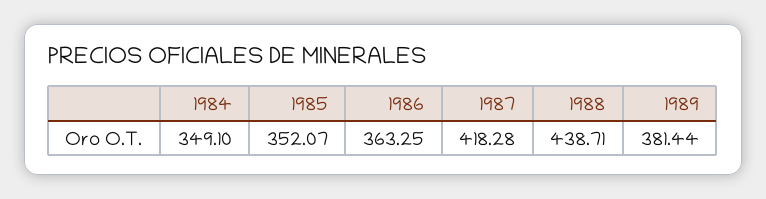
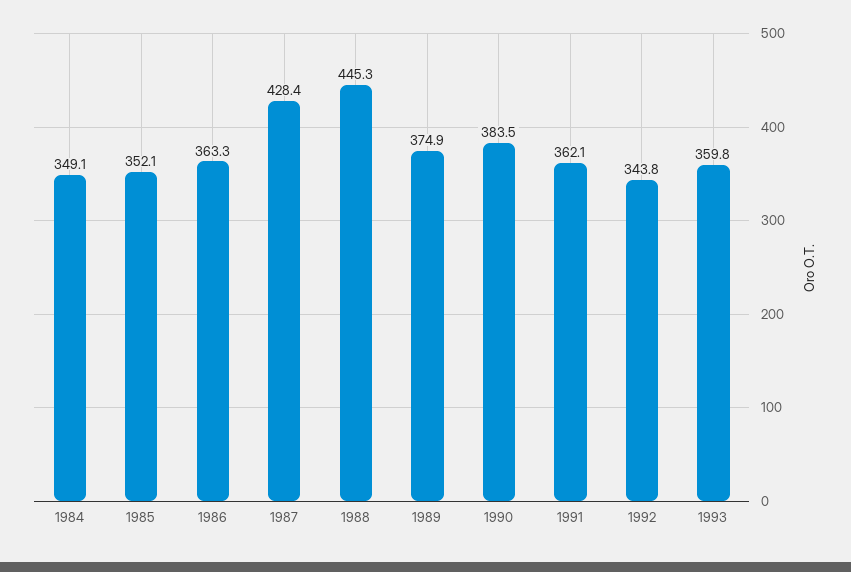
1987: 418.28 -> 428.4
1988: 438.71 -> 445.3
1989: 381.44 -> 374.9
1990: none -> 383.5
1991: none -> 362.1
1992: none -> 343.8
1993: none -> 359.8

